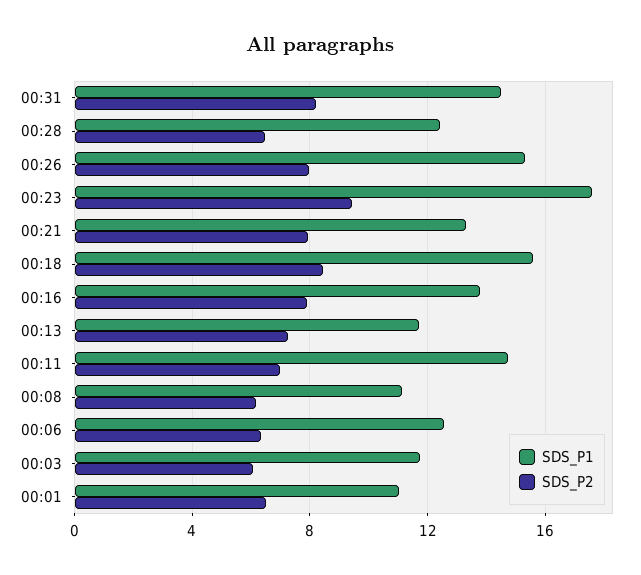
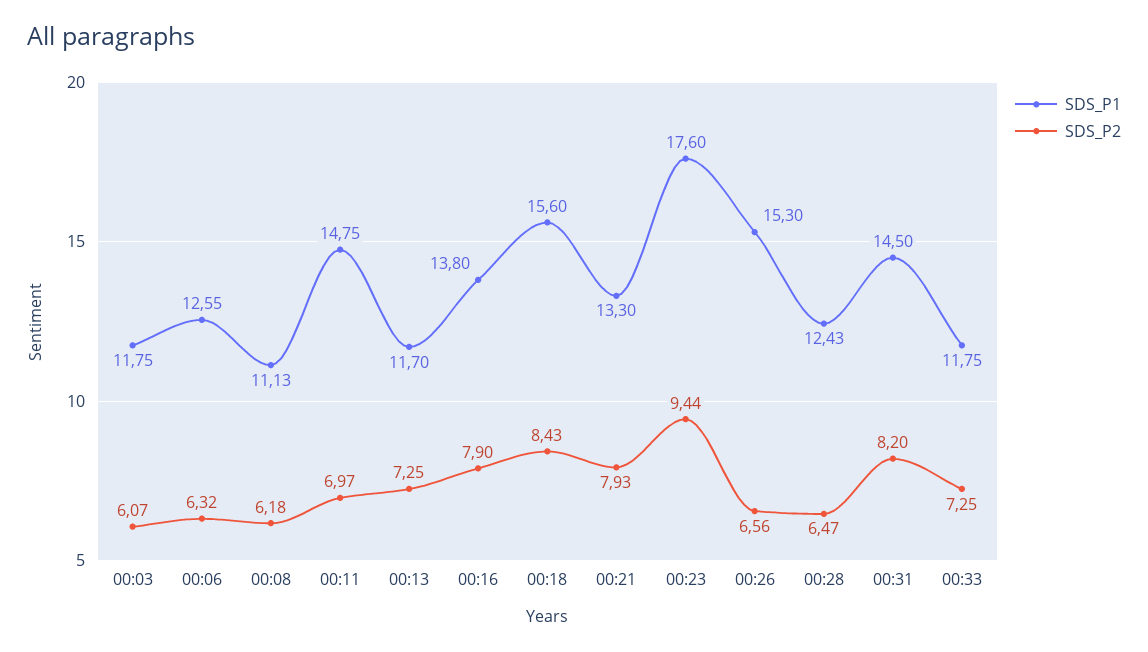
SDS_P2, 00:26: 8 -> 6.56
SDS_P1, 00:01: 11 -> none
SDS_P2, 00:01: 6.5 -> none
SDS_P1, 00:33: none -> 11.75
SDS_P2, 00:33: none -> 7.25

